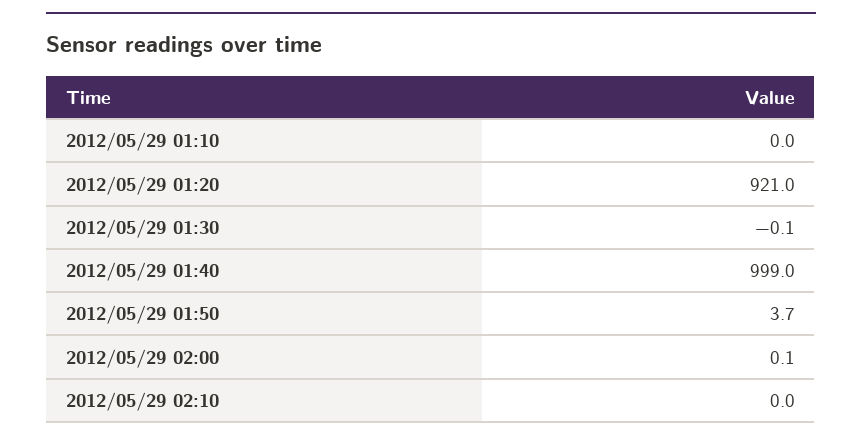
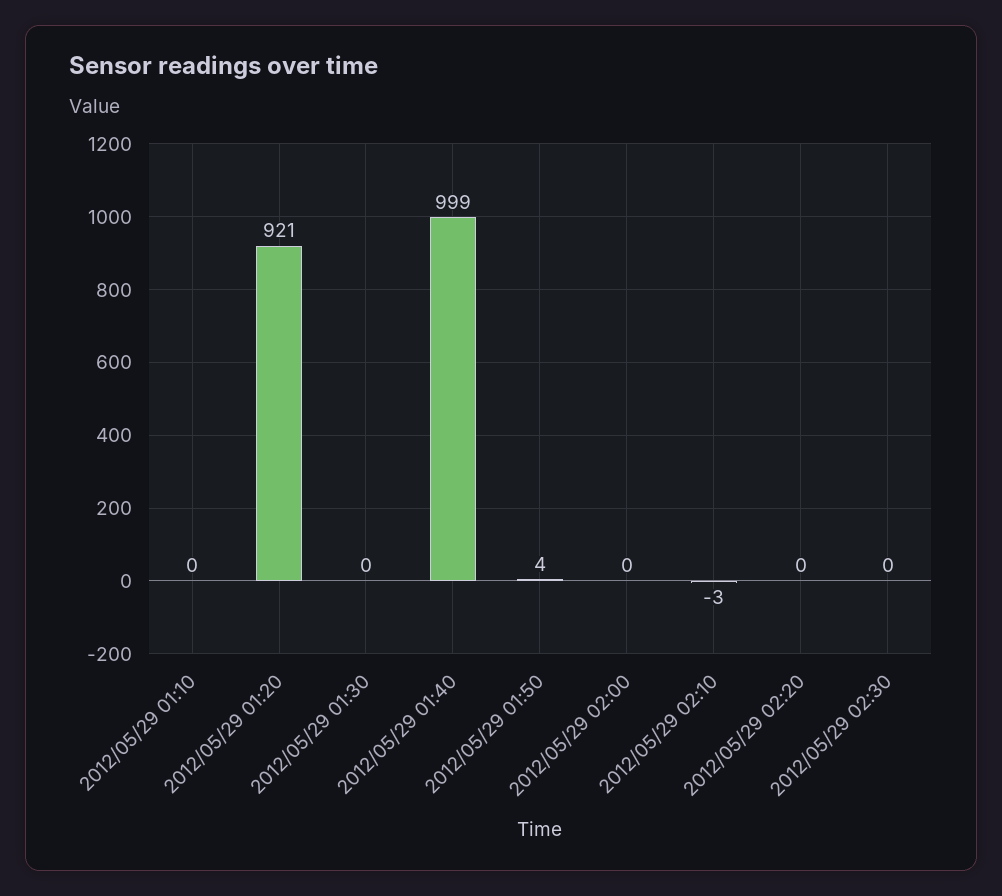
2012/05/29 02:10: 0 -> -3
2012/05/29 02:20: none -> 0
2012/05/29 02:30: none -> 0

